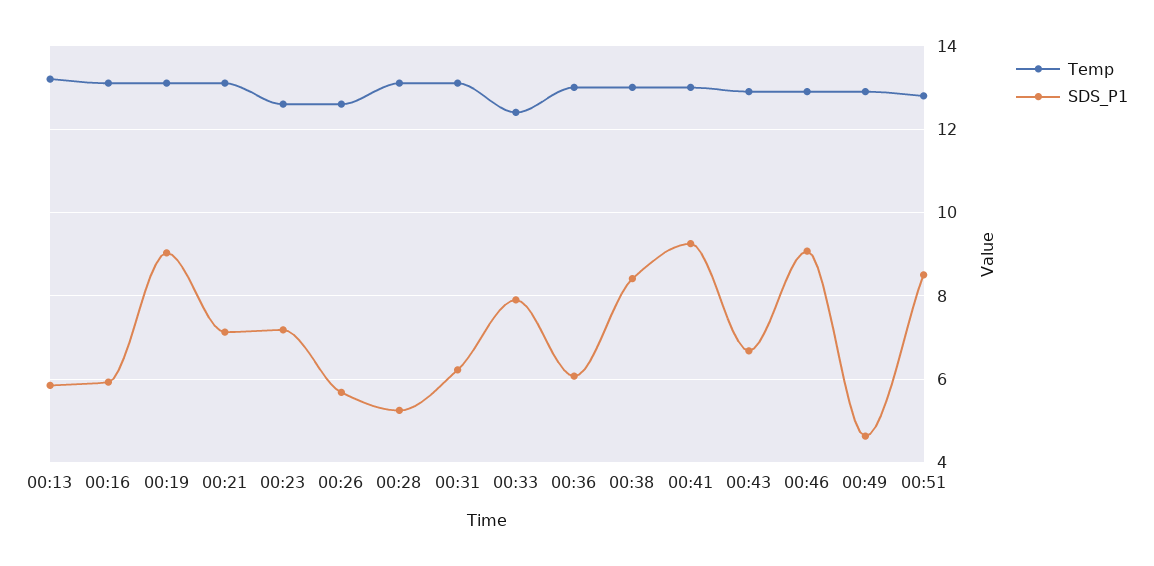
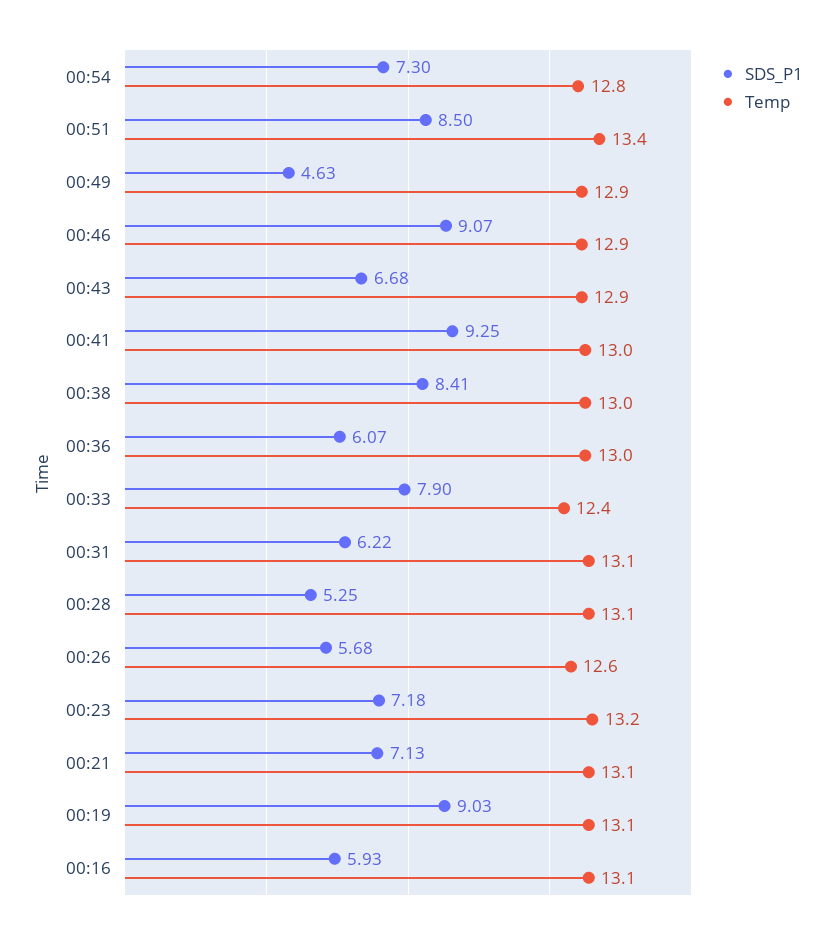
Temp, 00:13: 13.2 -> none
SDS_P1, 00:13: 5.8 -> none
Temp, 00:23: 12.6 -> 13.2
Temp, 00:51: 12.8 -> 13.4
SDS_P1, 00:54: none -> 7.3
Temp, 00:54: none -> 12.8

